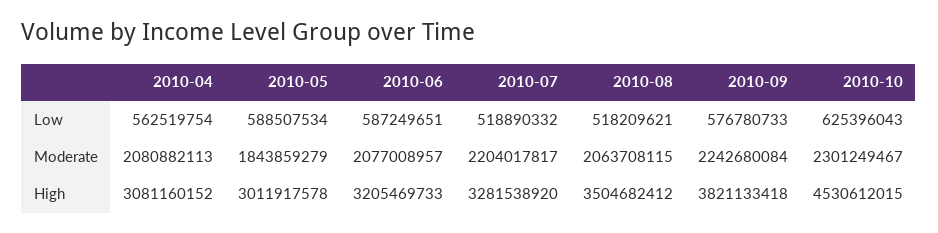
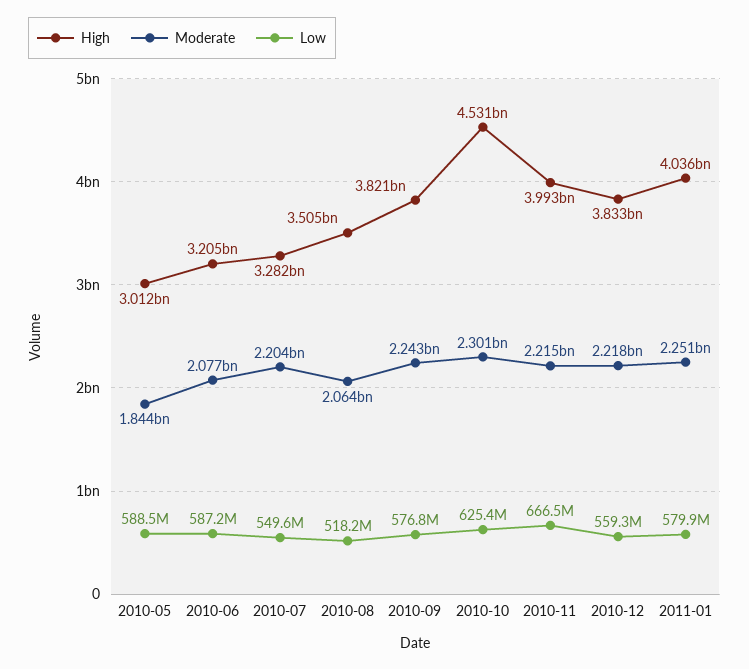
Low, 2010-04: 562519754 -> none
Low, 2010-07: 518890332 -> 549600000
Moderate, 2010-04: 2080882113 -> none
High, 2010-04: 3081160152 -> none
High, 2010-11: none -> 3993000000
Moderate, 2010-11: none -> 2215000000
Low, 2010-11: none -> 666500000
High, 2010-12: none -> 3833000000
Moderate, 2010-12: none -> 2218000000
Low, 2010-12: none -> 559300000
High, 2011-01: none -> 4036000000
Moderate, 2011-01: none -> 2251000000
Low, 2011-01: none -> 579900000

